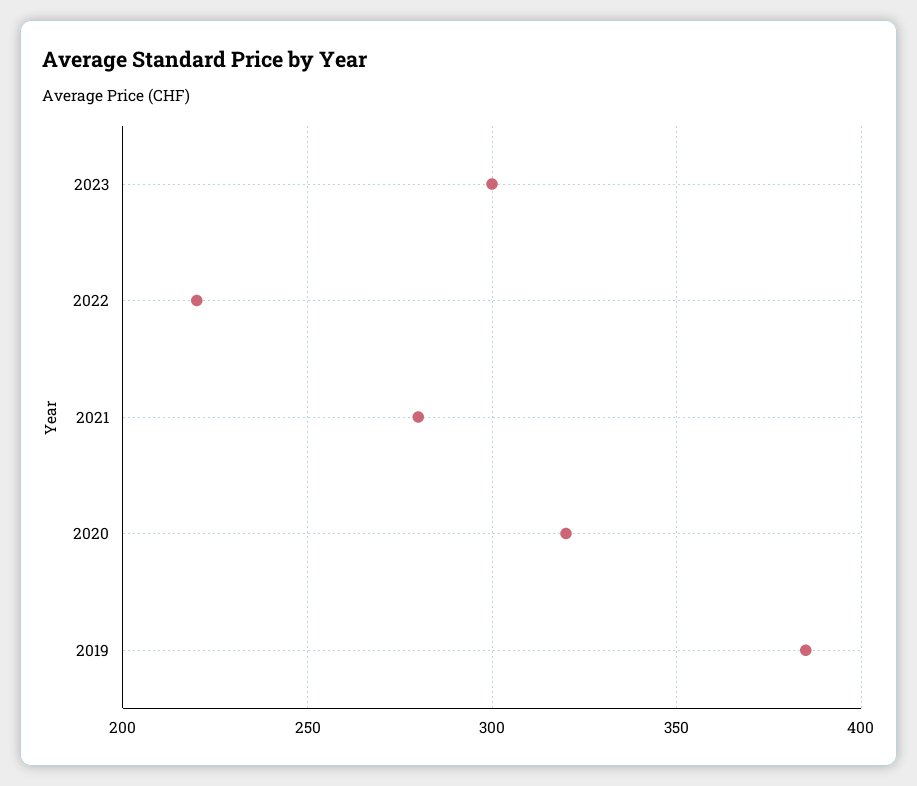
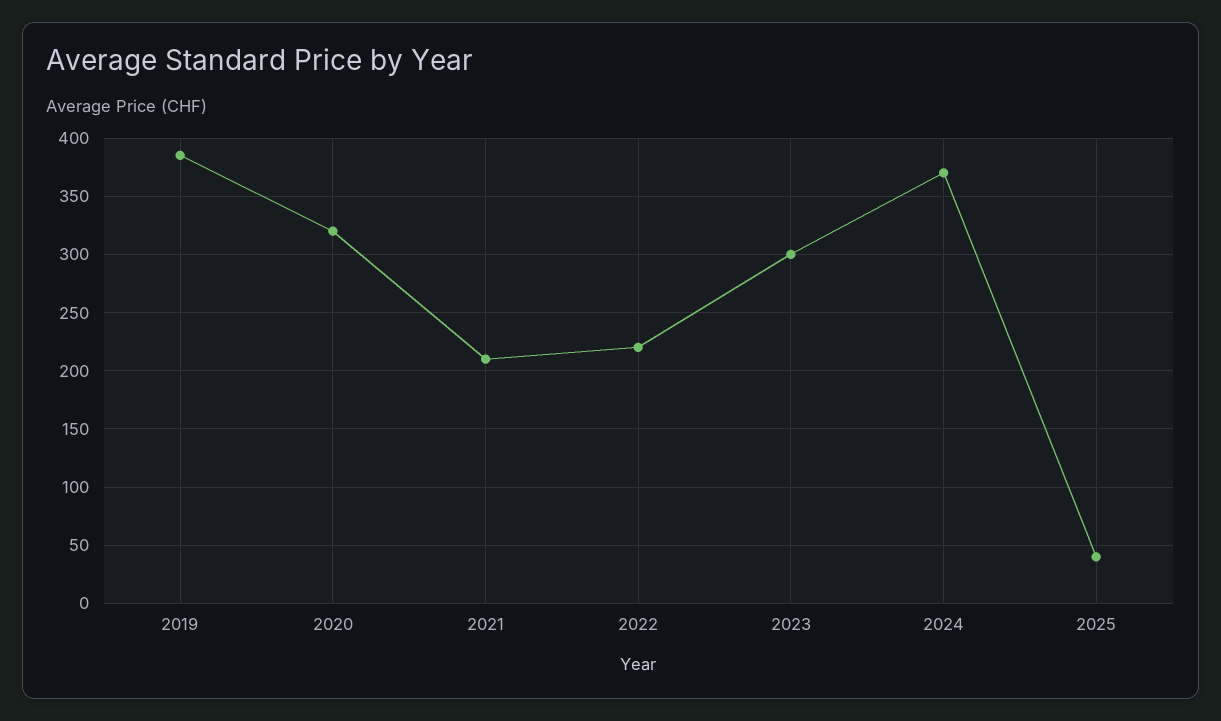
2021: 280 -> 210
2024: none -> 370
2025: none -> 40

